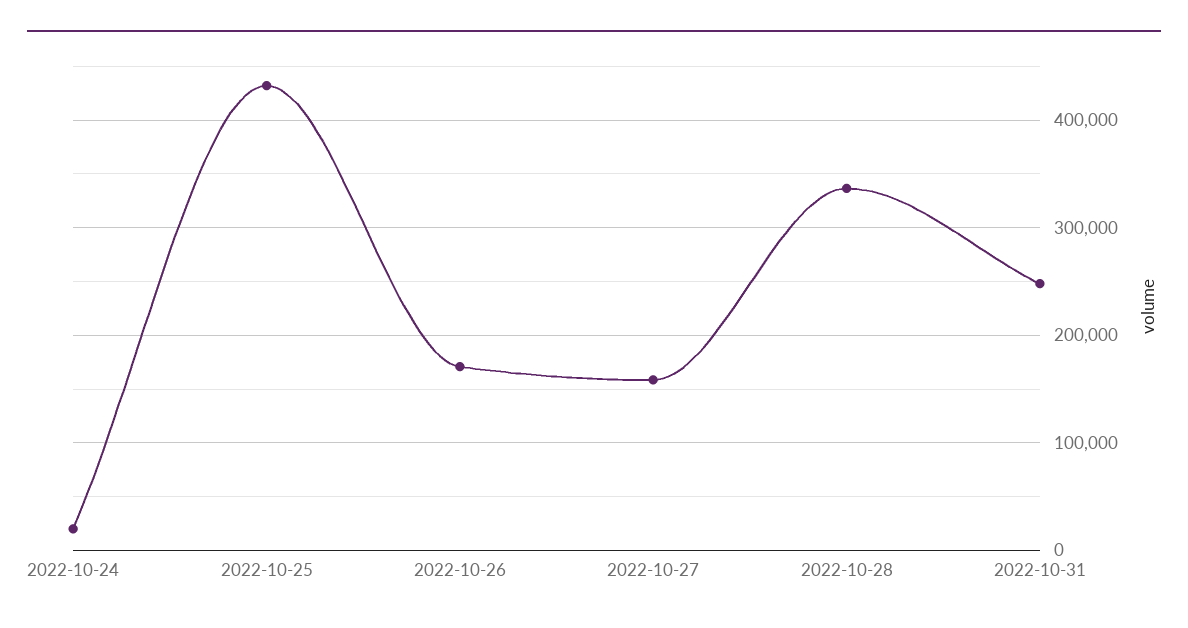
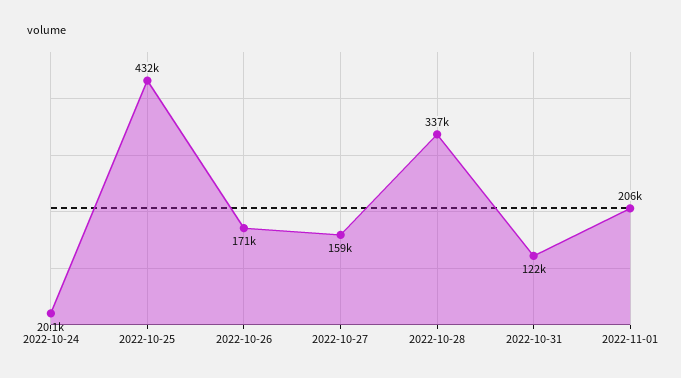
2022-10-31: 250000 -> 122000
2022-11-01: none -> 206000

